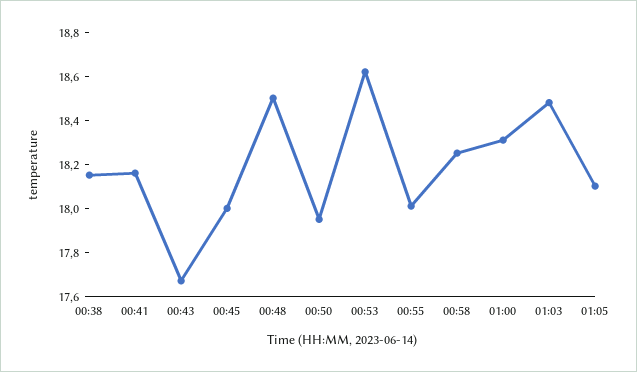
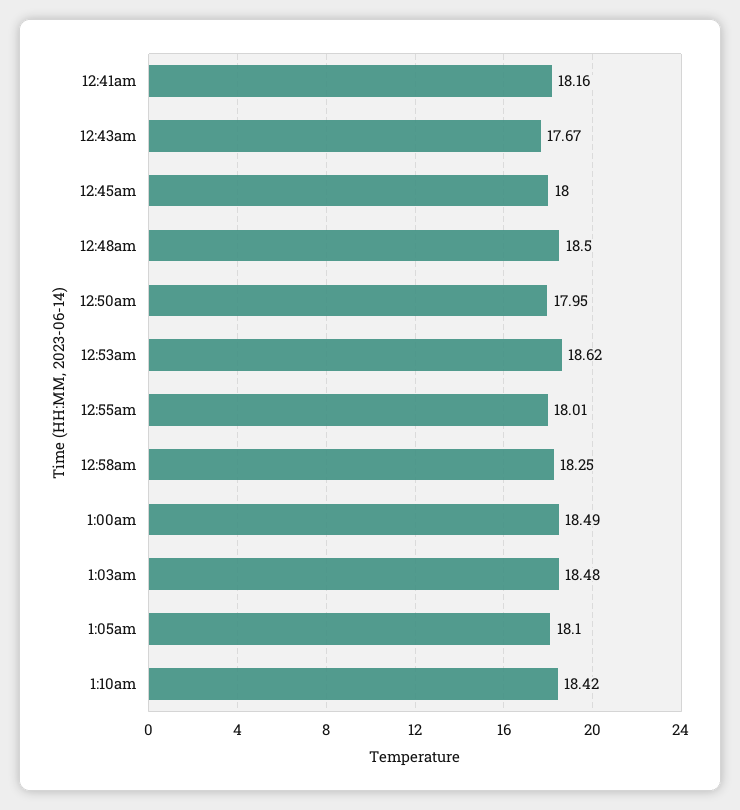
00:38: 18.15 -> none
01:00: 18.3 -> 18.49
1:10am: none -> 18.42

